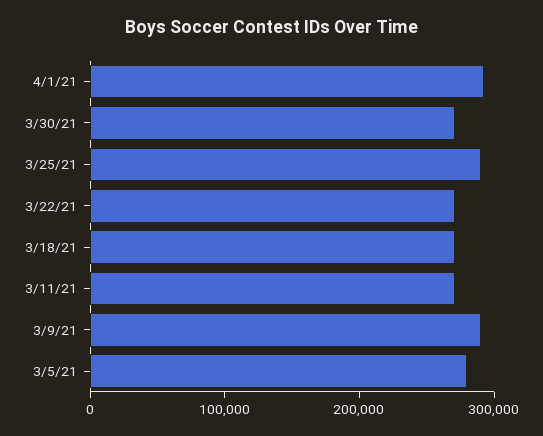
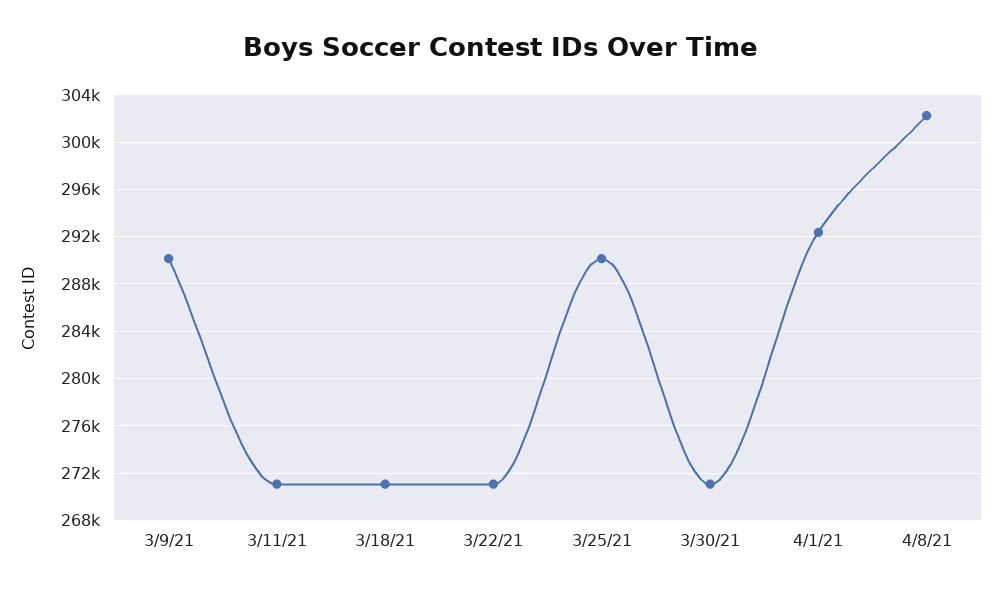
3/5/21: 280000 -> none
4/8/21: none -> 302000

